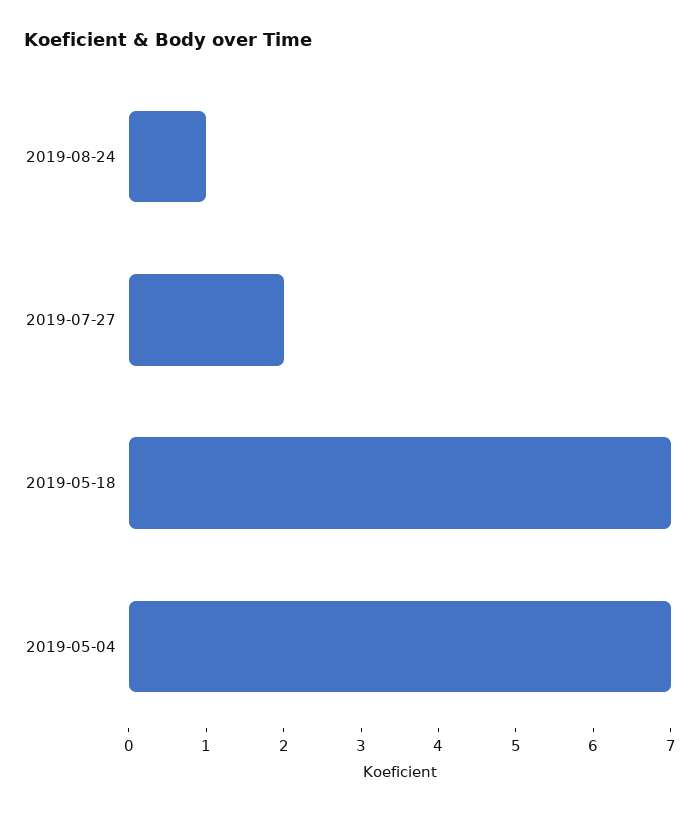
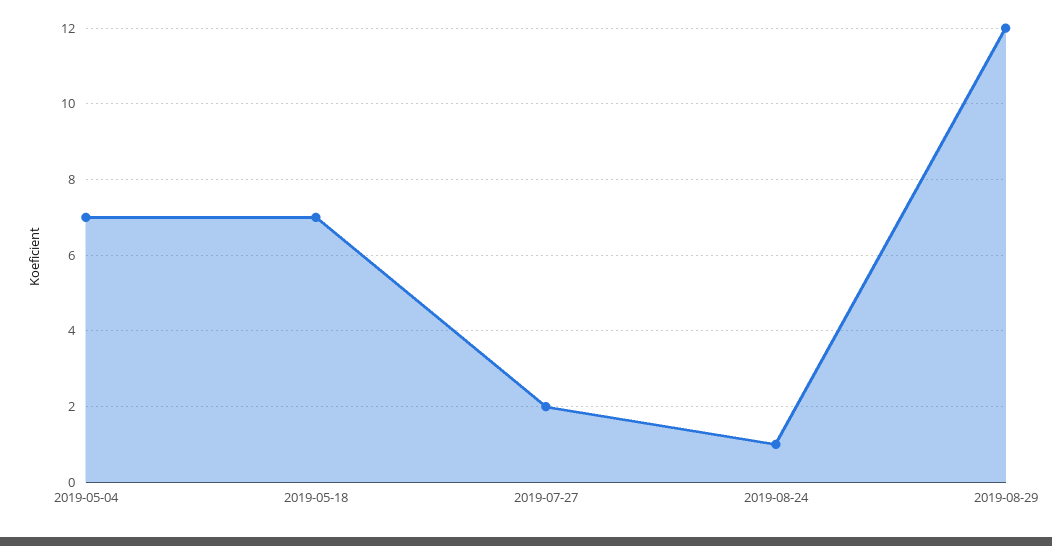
2019-08-29: none -> 12

